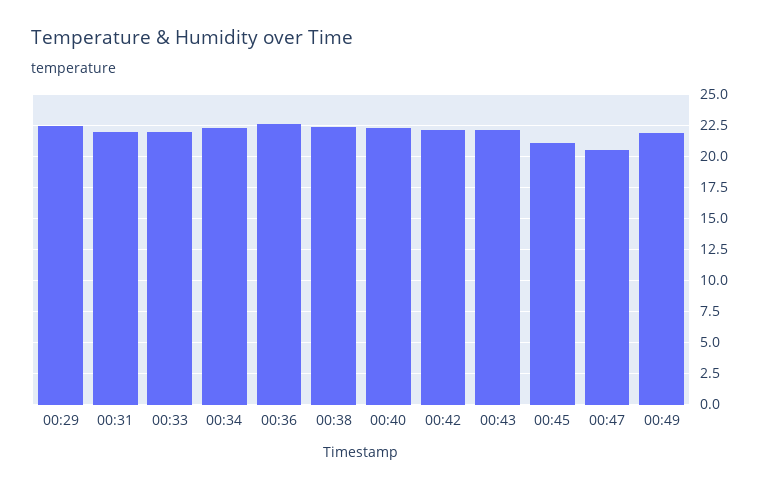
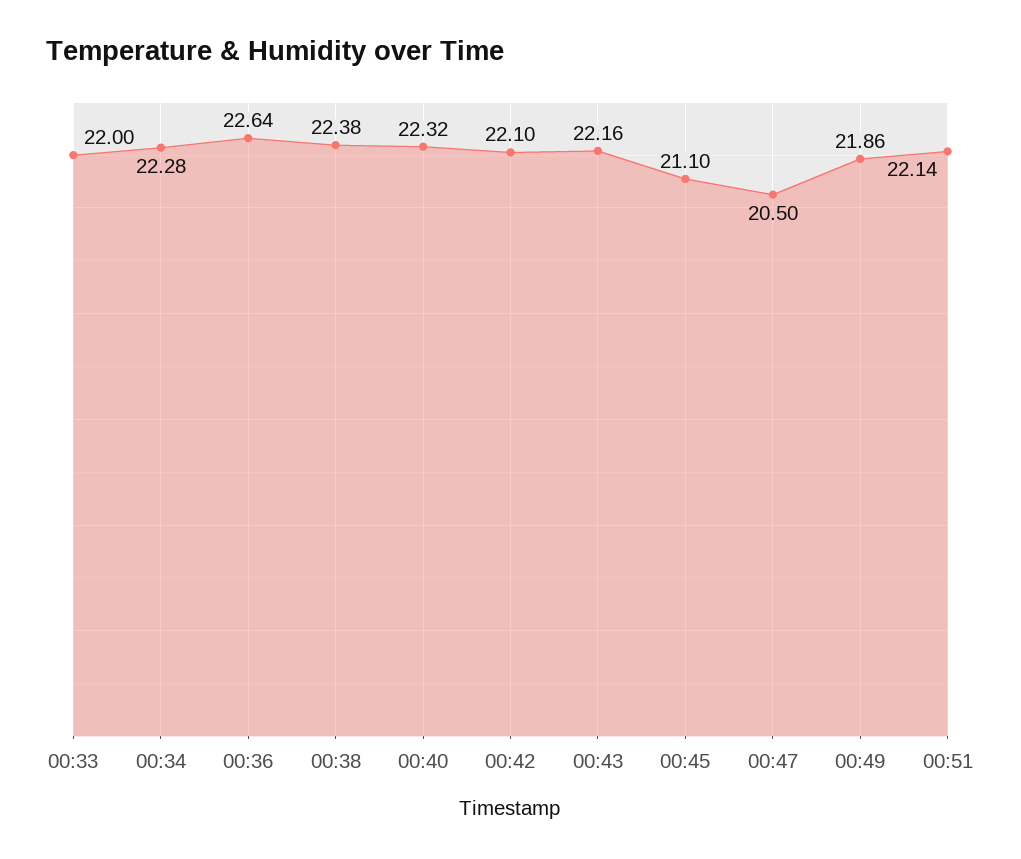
00:29: 22.5 -> none
00:31: 22 -> none
00:51: none -> 22.14

